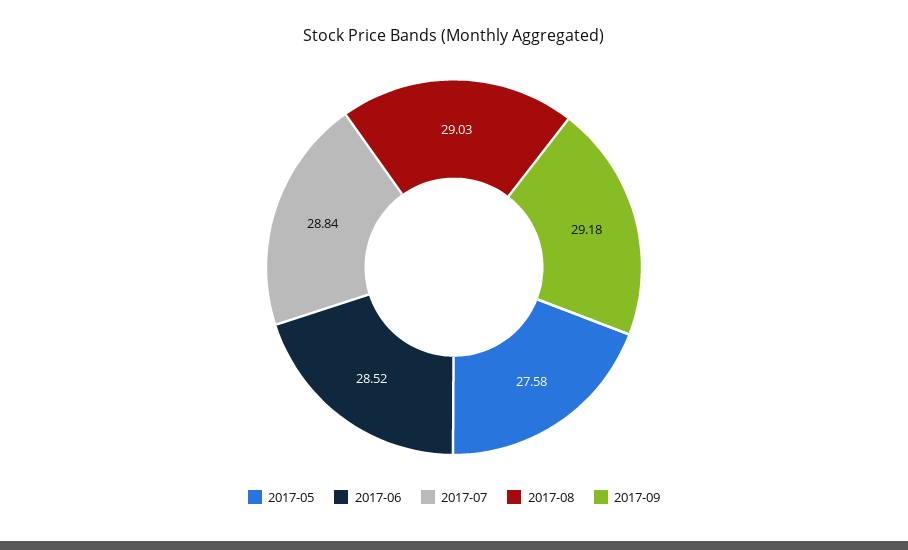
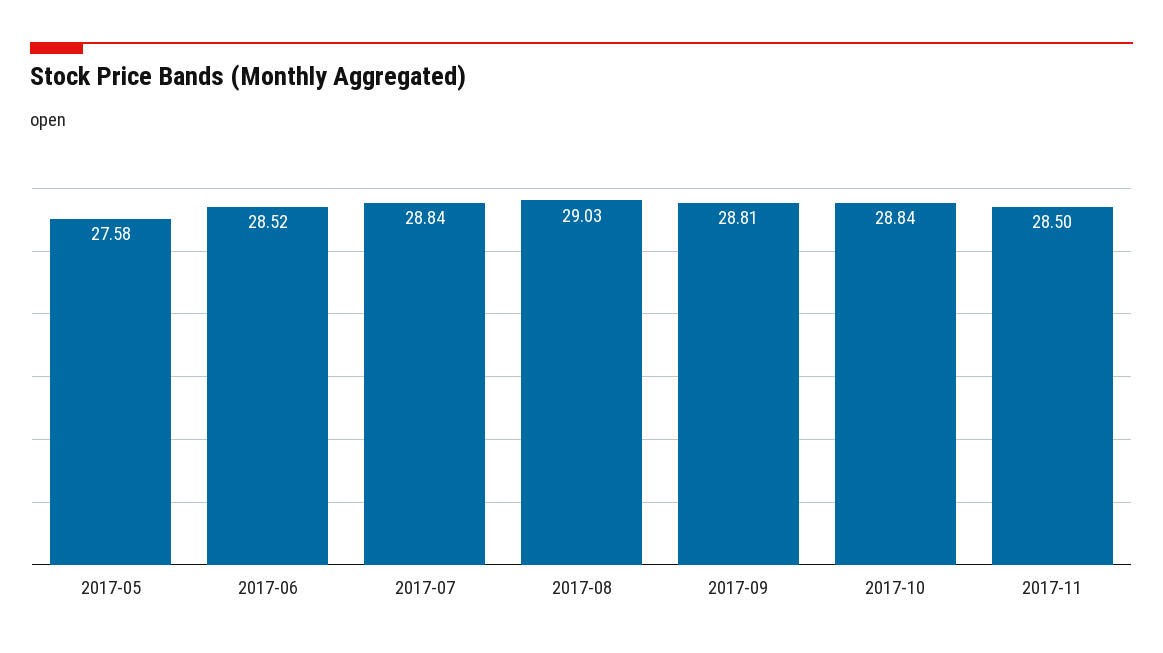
2017-09: 29.18 -> 28.81
2017-10: none -> 28.84
2017-11: none -> 28.5

